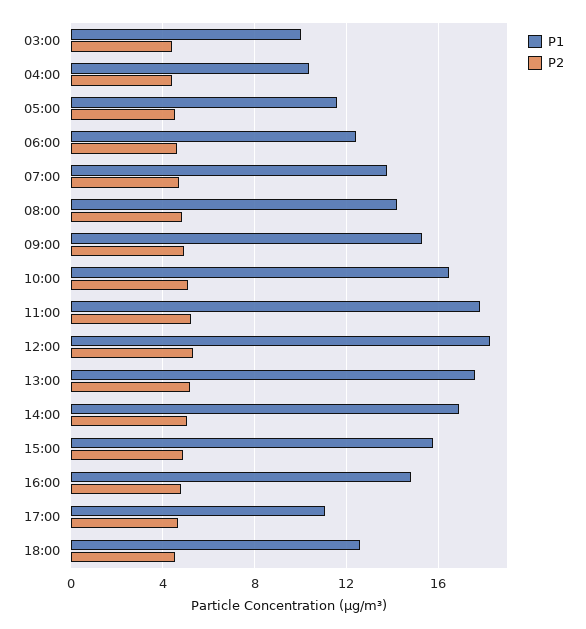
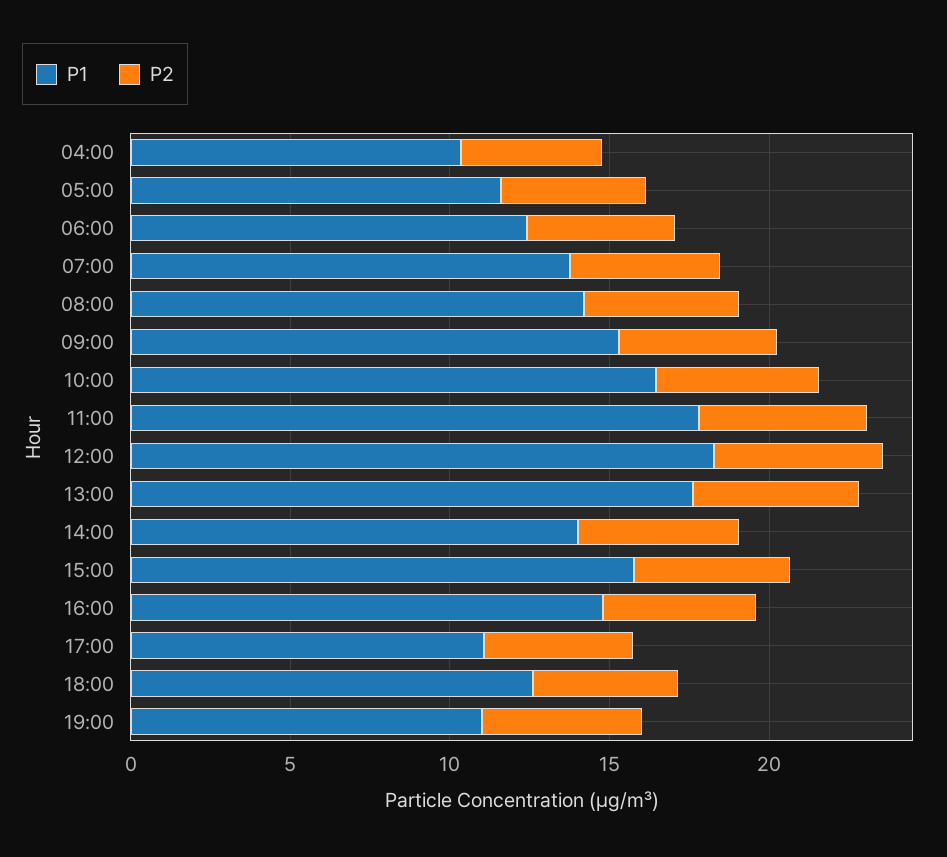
P1, 03:00: 10 -> none
P2, 03:00: 4.5 -> none
P1, 14:00: 17 -> 14
P1, 19:00: none -> 11
P2, 19:00: none -> 5

